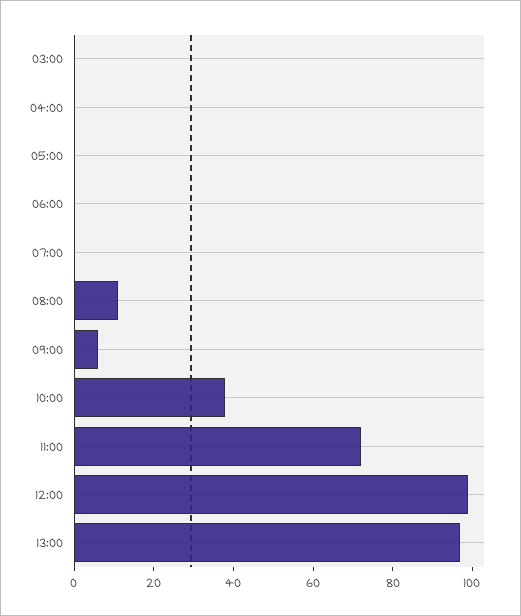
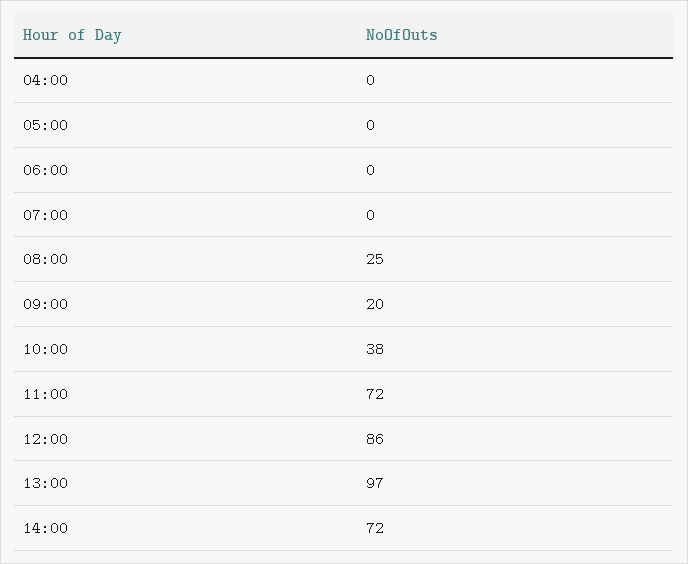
03:00: 0 -> none
08:00: 10 -> 25
09:00: 5 -> 20
12:00: 100 -> 86
14:00: none -> 72

